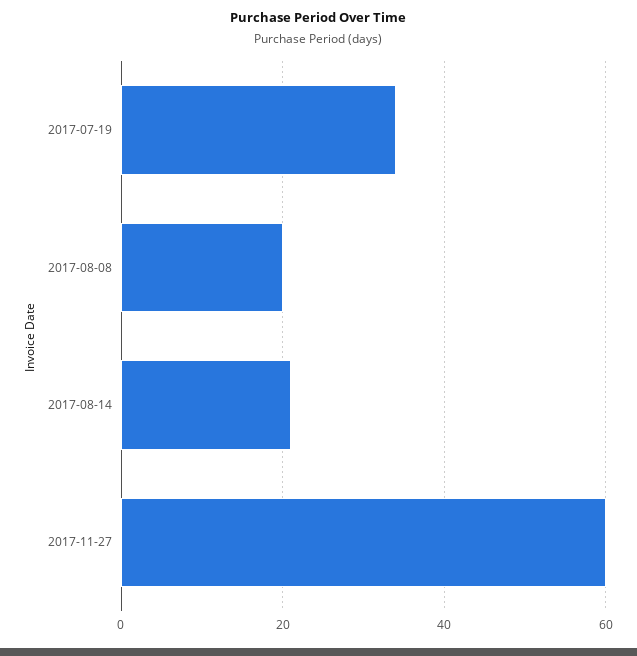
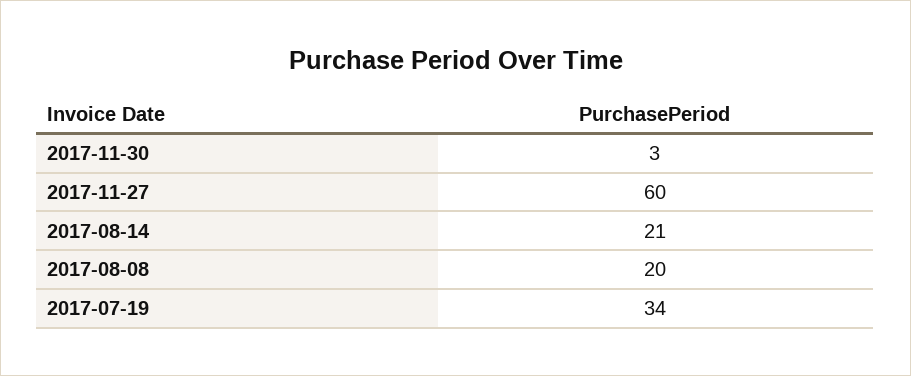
2017-11-30: none -> 3

